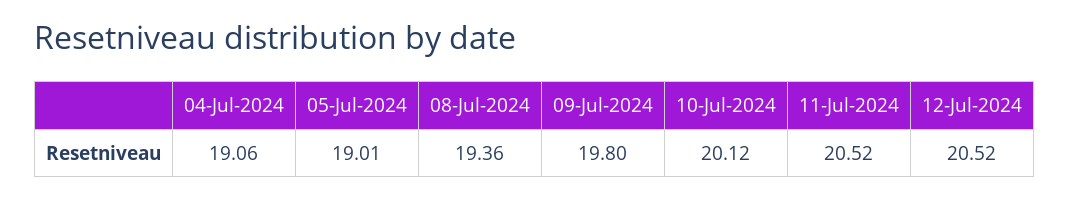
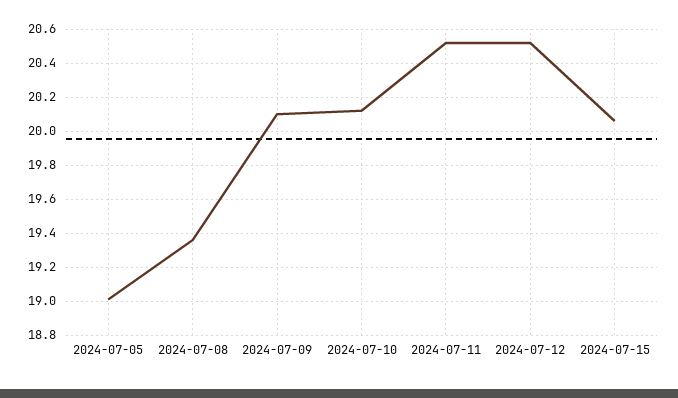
04-Jul-2024: 19.06 -> none
09-Jul-2024: 19.8 -> 20.1
2024-07-15: none -> 20.05

